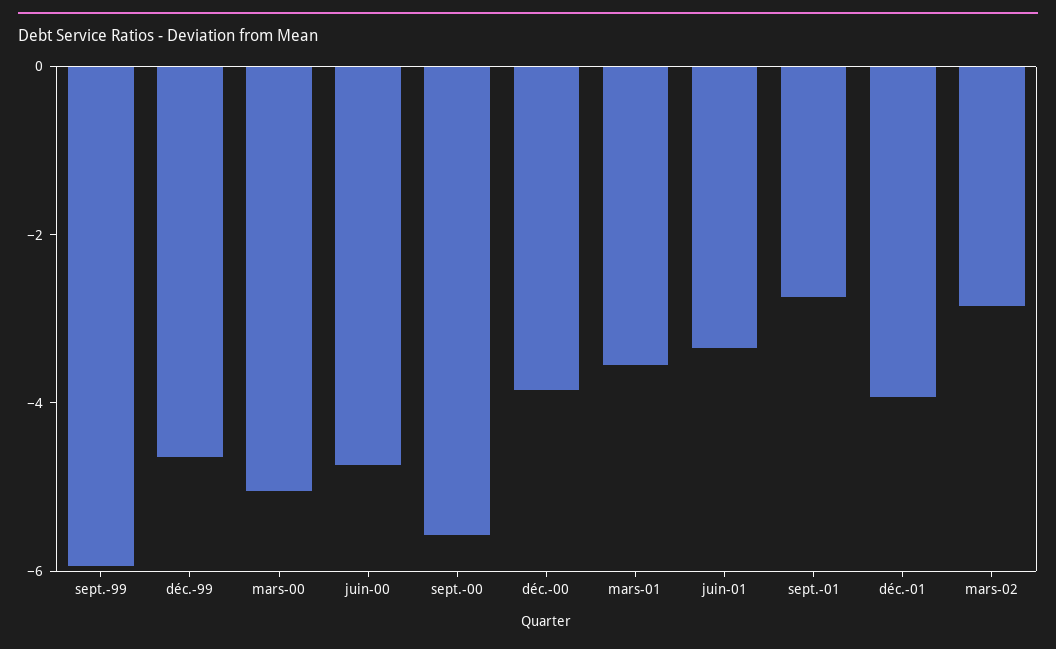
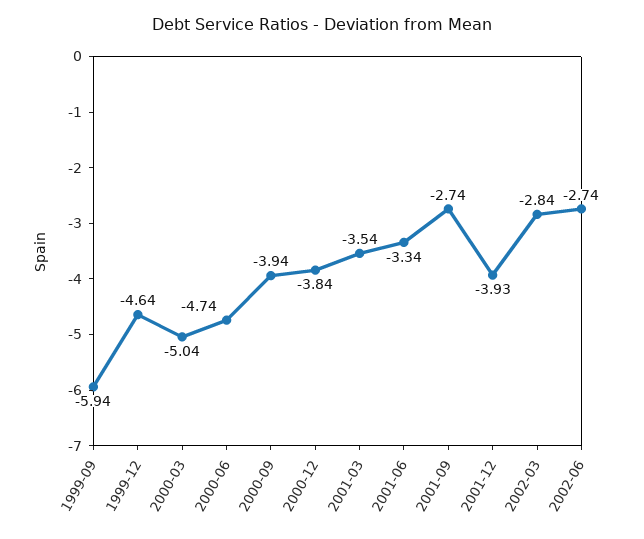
sept.-00: -5.5 -> -3.94
2002-06: none -> -2.74

